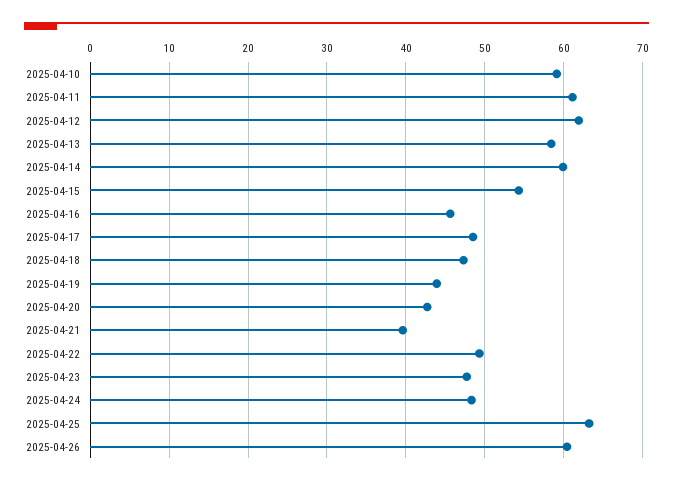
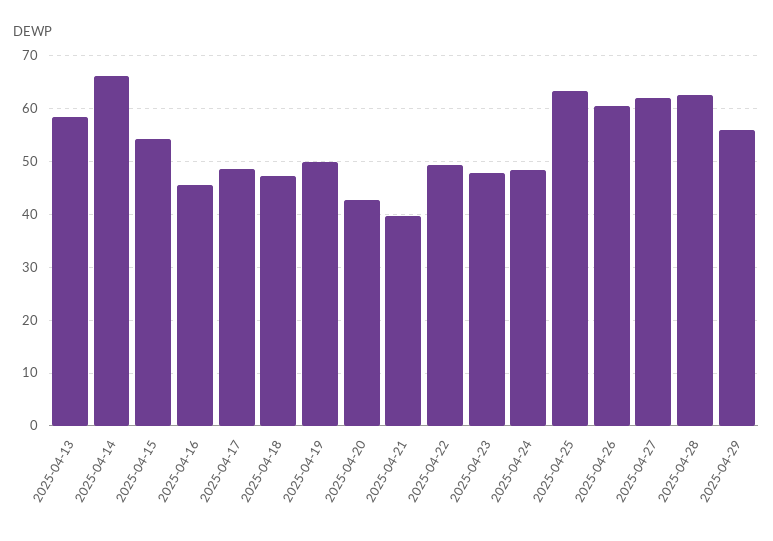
2025-04-10: 59 -> none
2025-04-11: 61 -> none
2025-04-12: 62 -> none
2025-04-14: 60 -> 66
2025-04-19: 44 -> 50
2025-04-27: none -> 62
2025-04-28: none -> 62
2025-04-29: none -> 56

